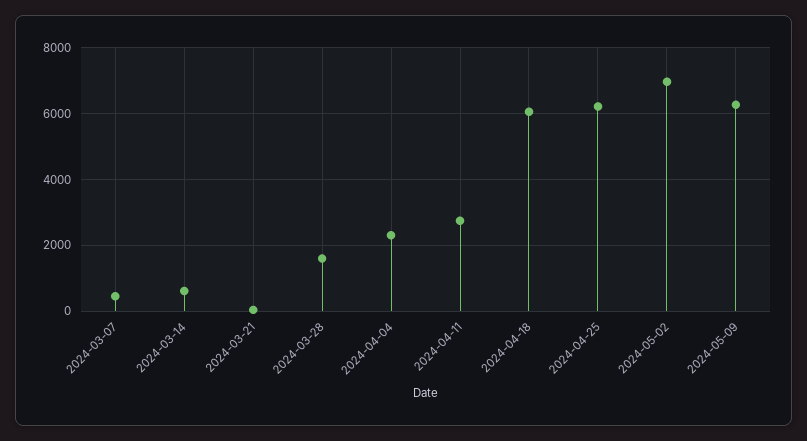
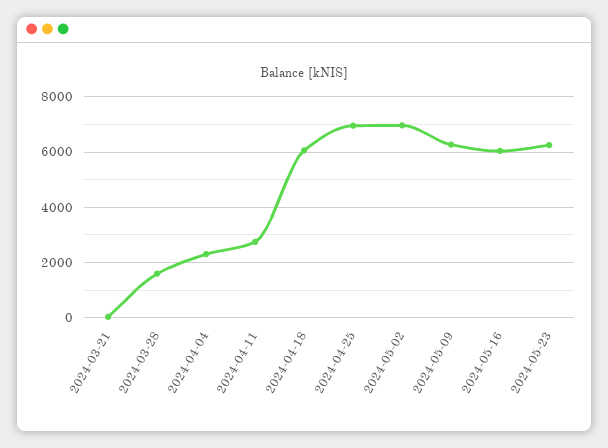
2024-03-07: 400 -> none
2024-03-14: 600 -> none
2024-04-25: 6200 -> 7000
2024-05-16: none -> 6000
2024-05-23: none -> 6250

